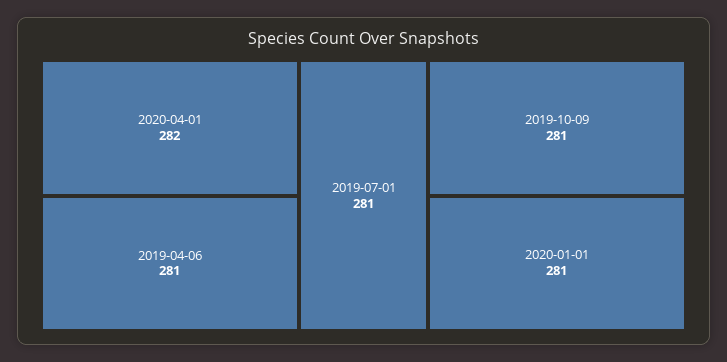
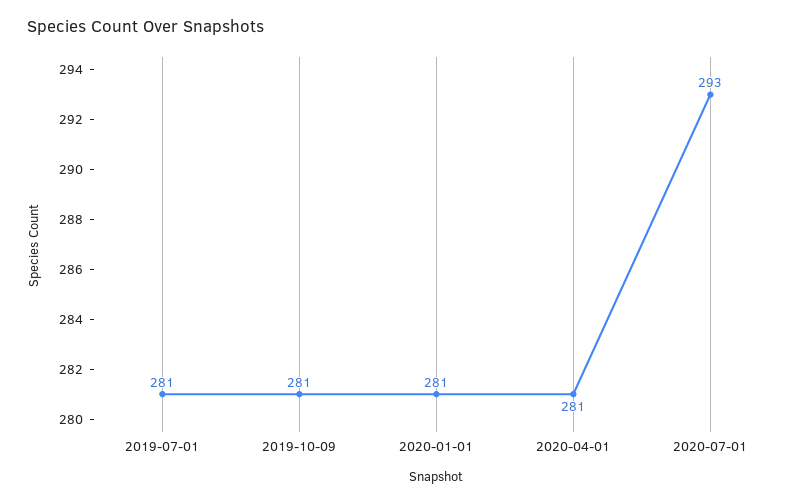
2020-04-01: 282 -> 281
2019-04-06: 281 -> none
2020-07-01: none -> 293

